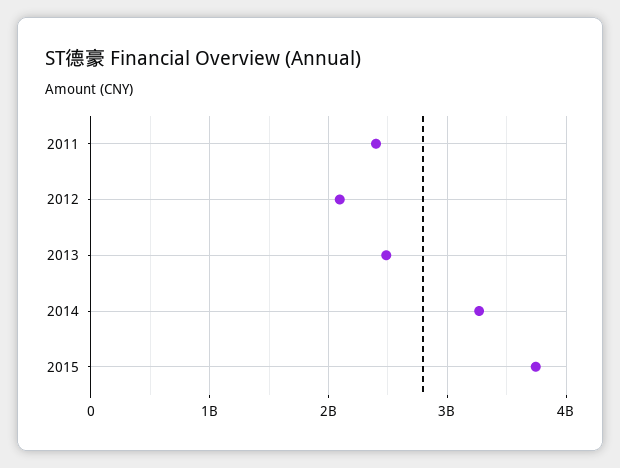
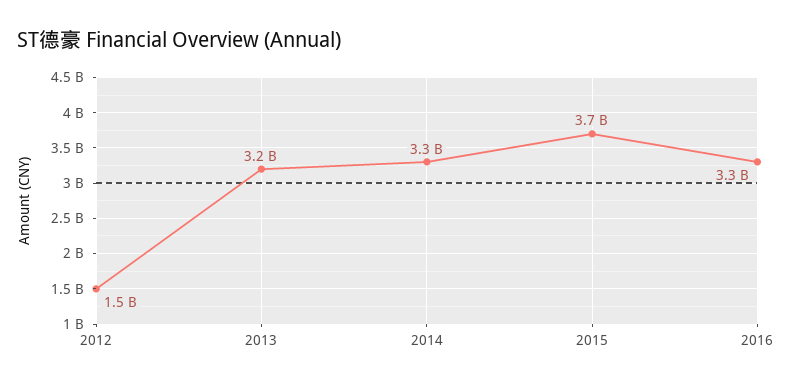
2011: 2400000000 -> none
2012: 2100000000 -> 1500000000
2013: 2500000000 -> 3200000000
2016: none -> 3300000000

